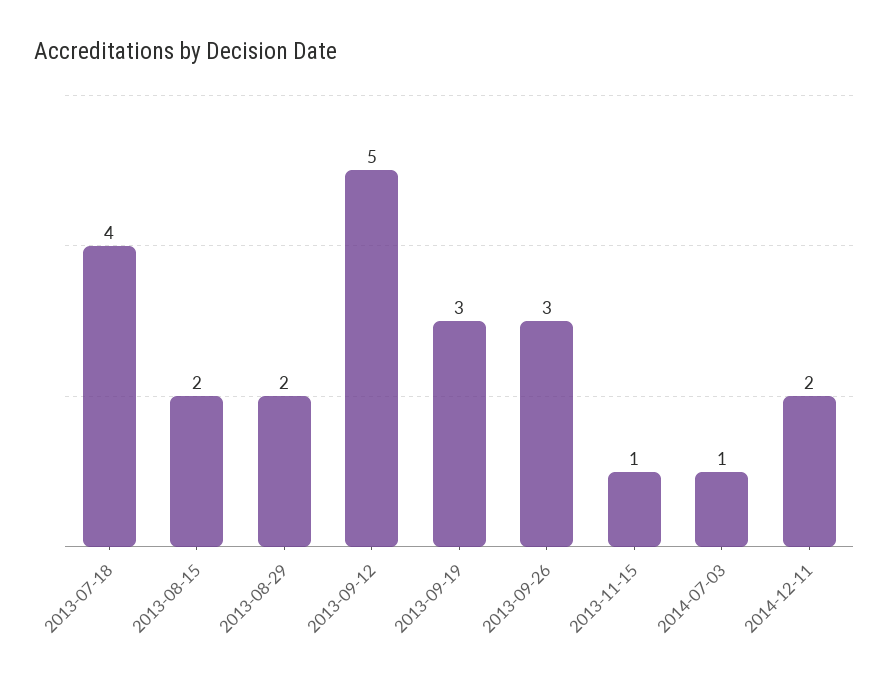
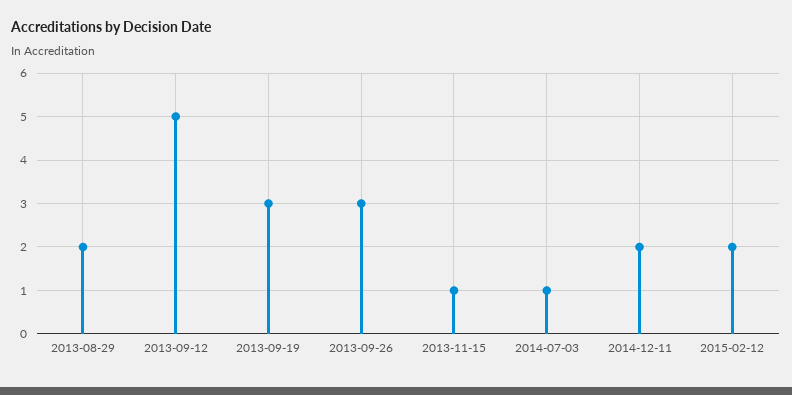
2013-07-18: 4 -> none
2013-08-15: 2 -> none
2015-02-12: none -> 2

